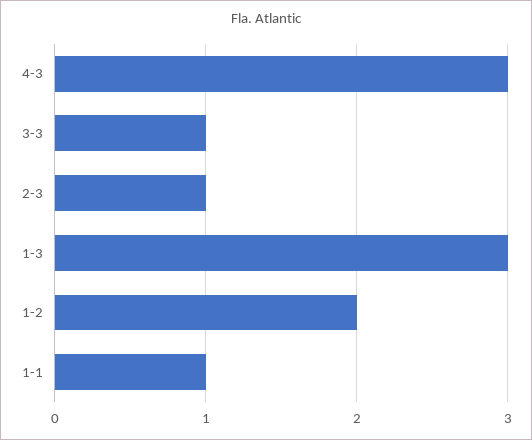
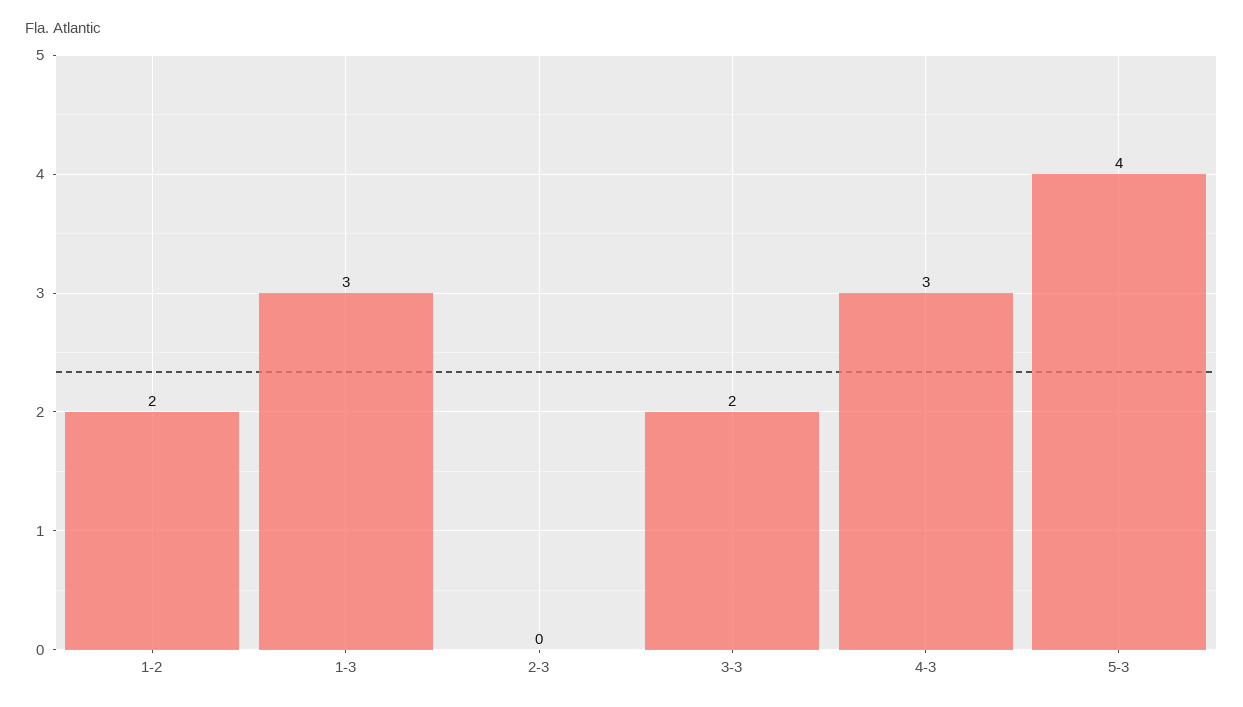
3-3: 1 -> 2
2-3: 1 -> 0
1-1: 1 -> none
5-3: none -> 4

